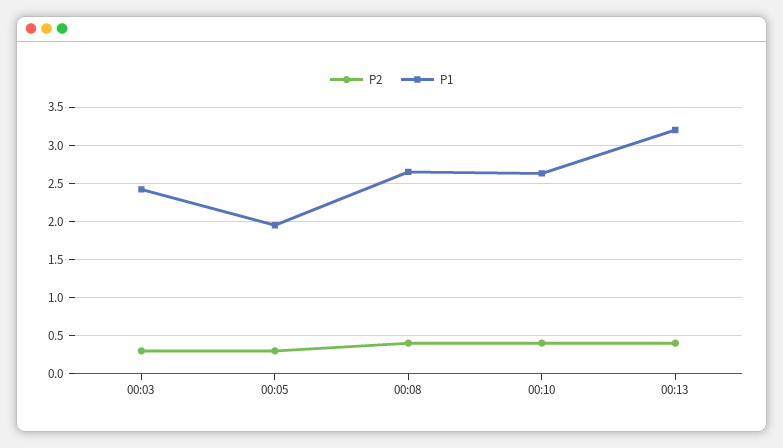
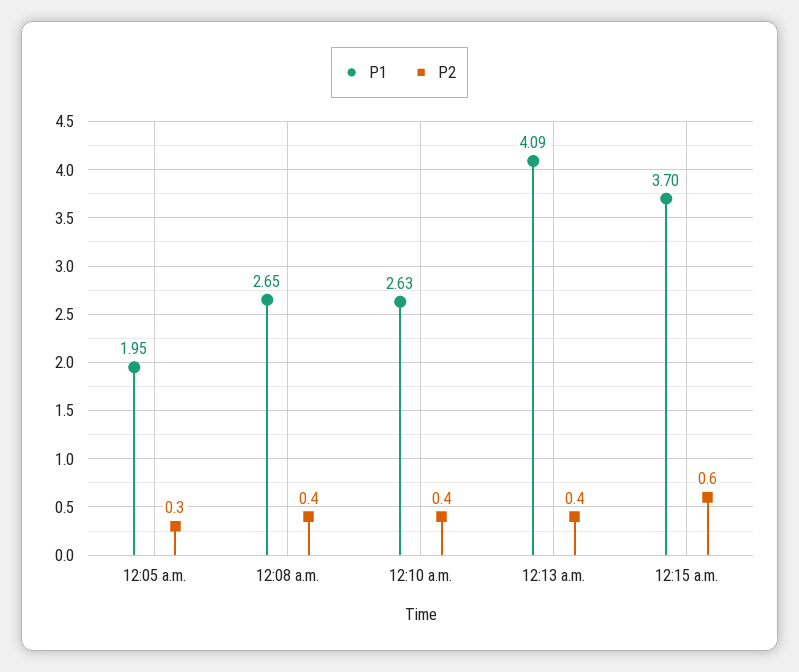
P2, 00:03: 0.3 -> none
P1, 00:03: 2.4 -> none
P1, 00:13: 3.2 -> 4.09
P1, 12:15 a.m.: none -> 3.7
P2, 12:15 a.m.: none -> 0.6

